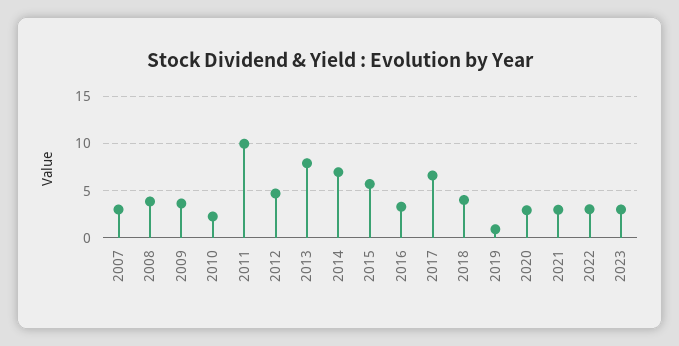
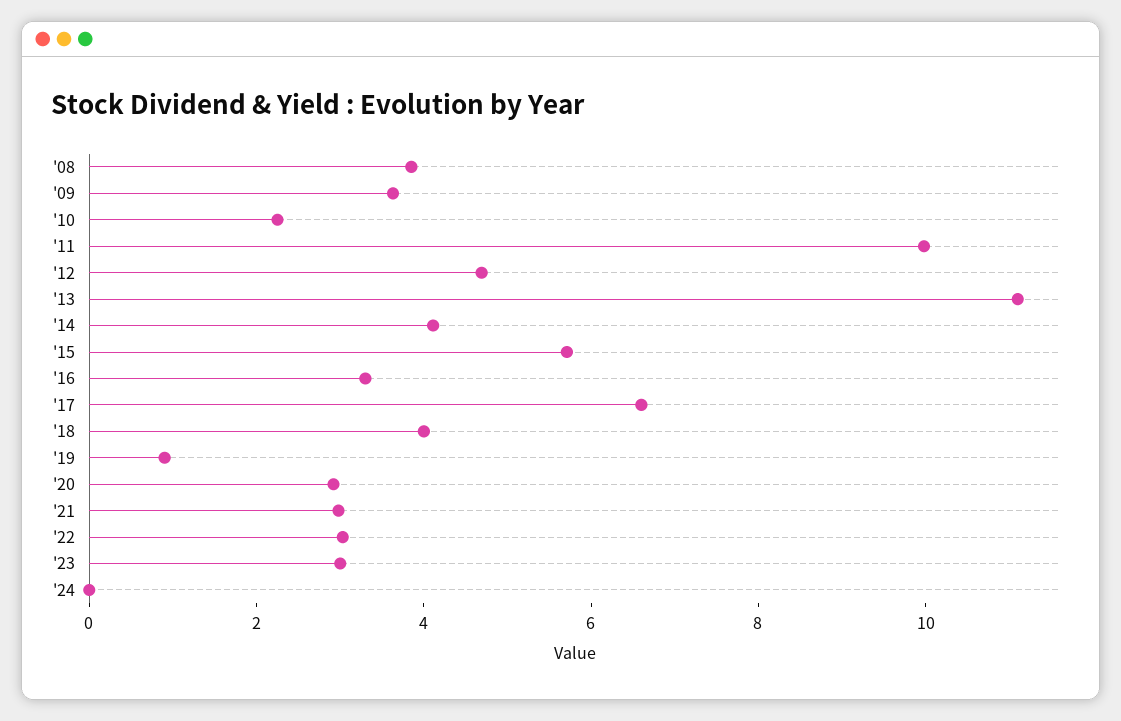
2007: 3 -> none
2013: 8 -> 11
2014: 7 -> 4
'24: none -> 0

